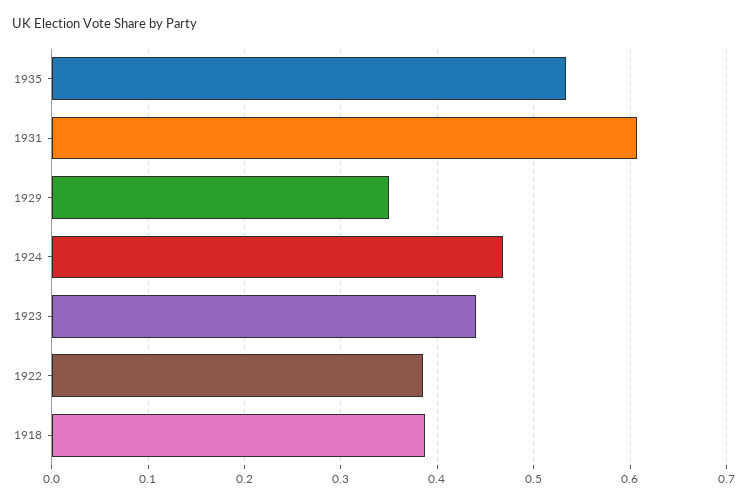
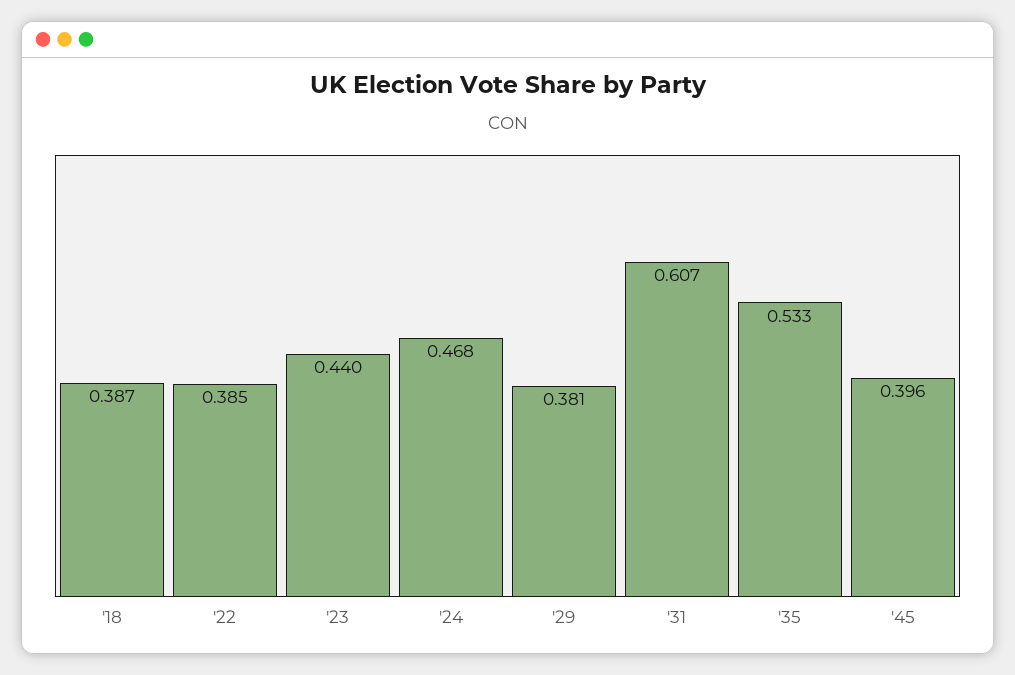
1929: 0.35 -> 0.381
'45: none -> 0.396

